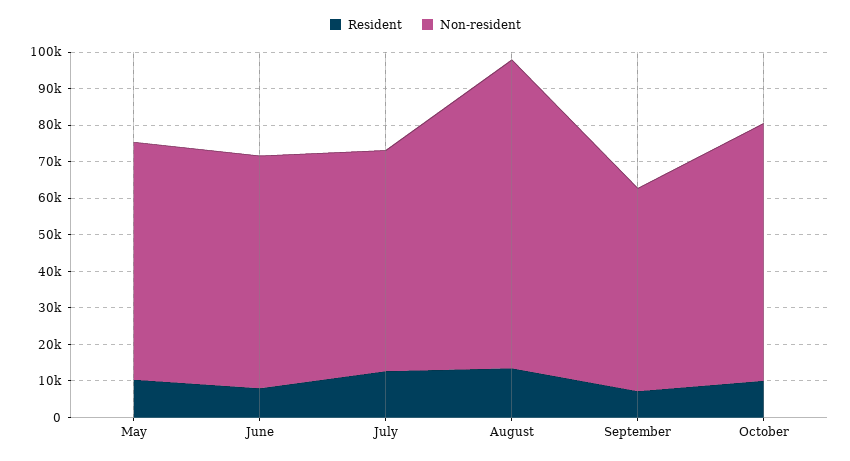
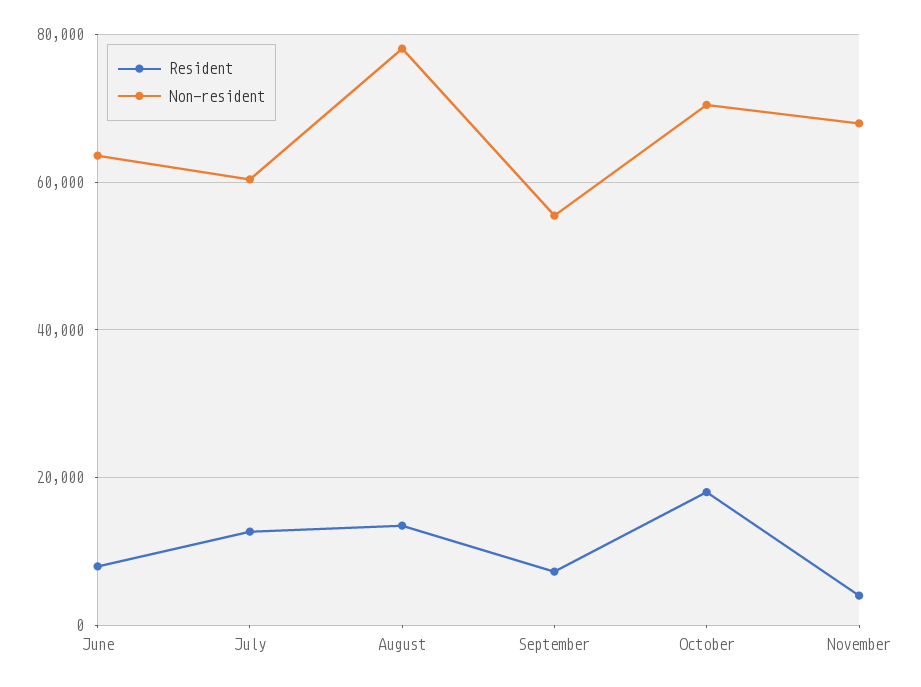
Resident, May: 10000 -> none
Non-resident, May: 65000 -> none
Non-resident, August: 85000 -> 78000
Resident, October: 10000 -> 18000
Resident, November: none -> 4000
Non-resident, November: none -> 68000

